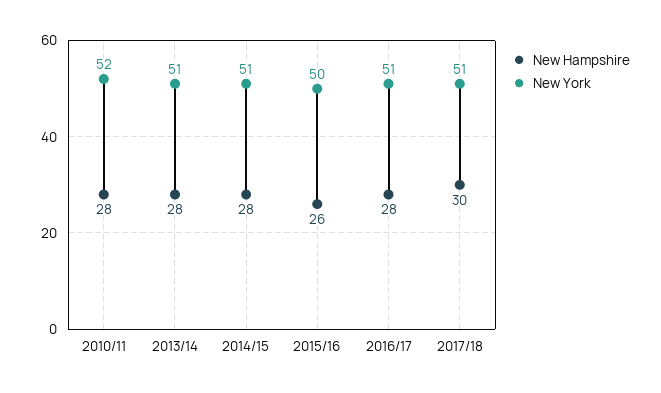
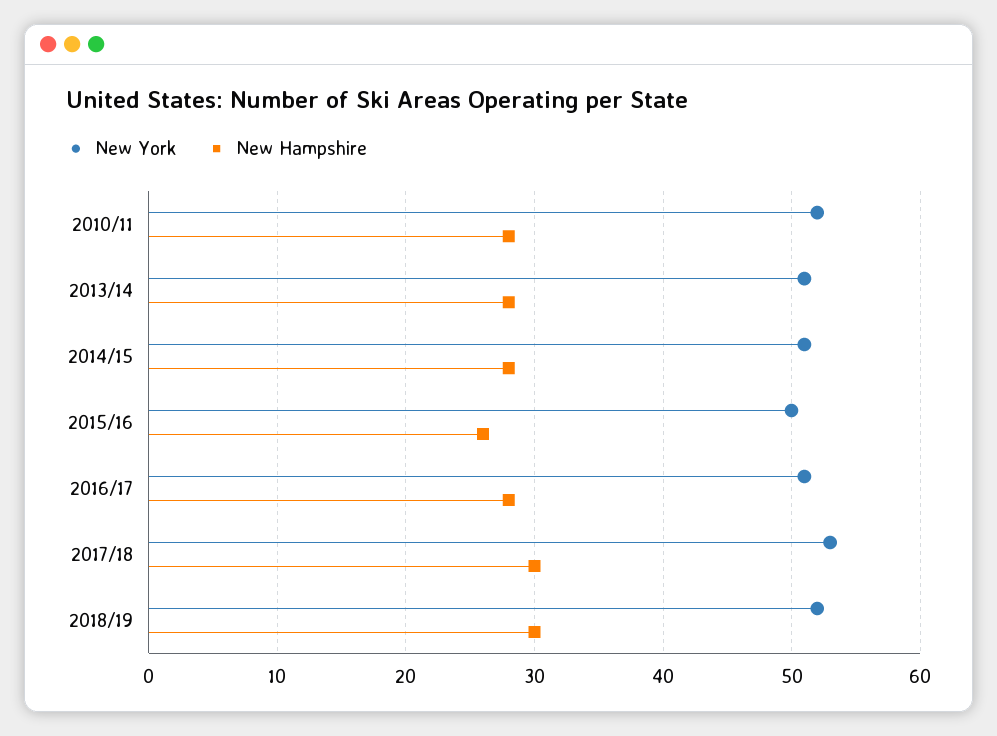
New York, 2017/18: 51 -> 53
New York, 2018/19: none -> 52
New Hampshire, 2018/19: none -> 30

